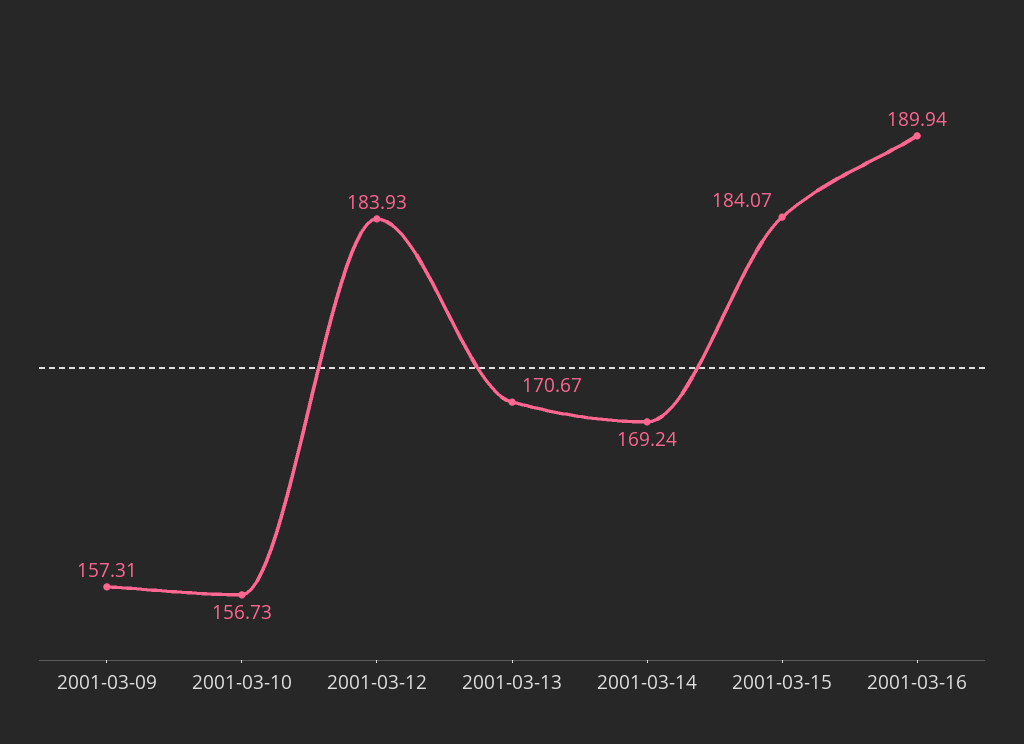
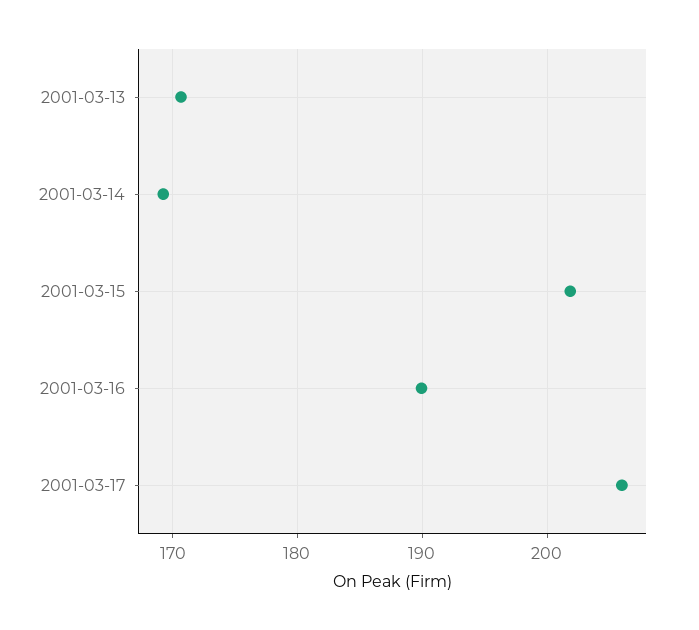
2001-03-09: 157.31 -> none
2001-03-10: 156.73 -> none
2001-03-12: 183.93 -> none
2001-03-15: 184.07 -> 202
2001-03-17: none -> 206

